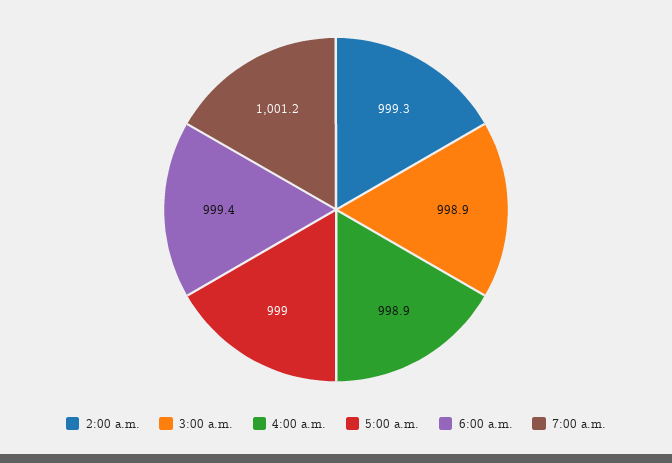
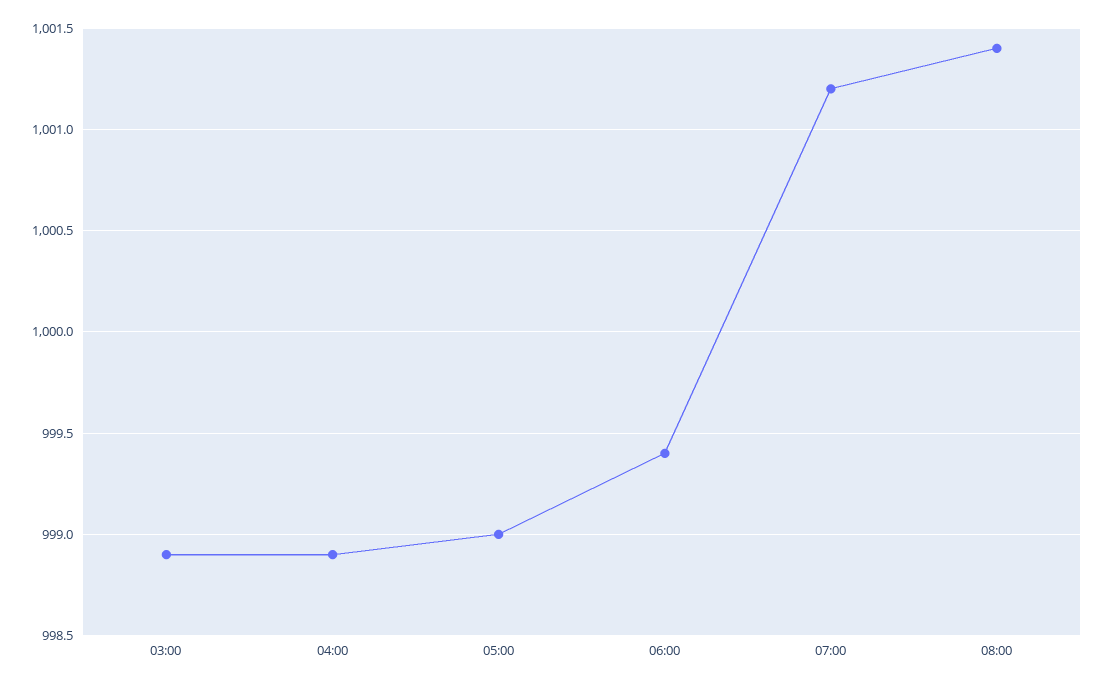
2:00 a.m.: 999.3 -> none
08:00: none -> 1001.4

